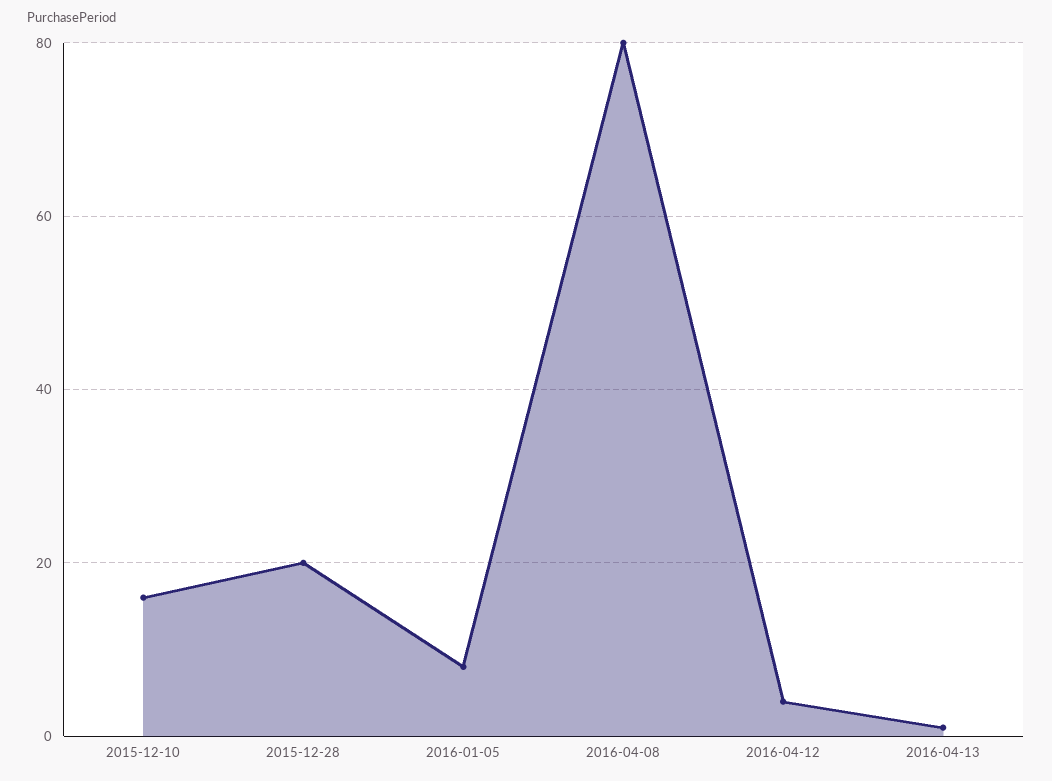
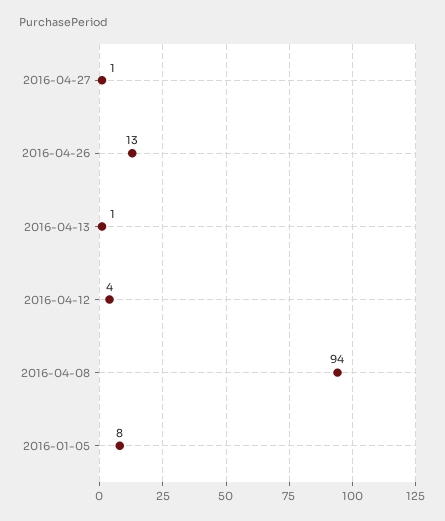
2015-12-10: 15 -> none
2015-12-28: 20 -> none
2016-04-08: 80 -> 94
2016-04-27: none -> 1
2016-04-26: none -> 13

